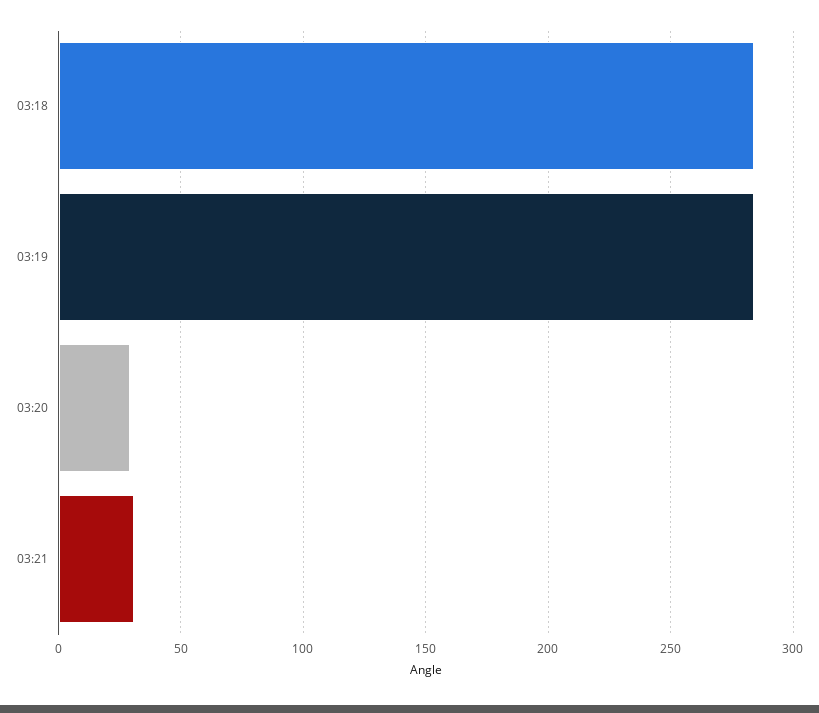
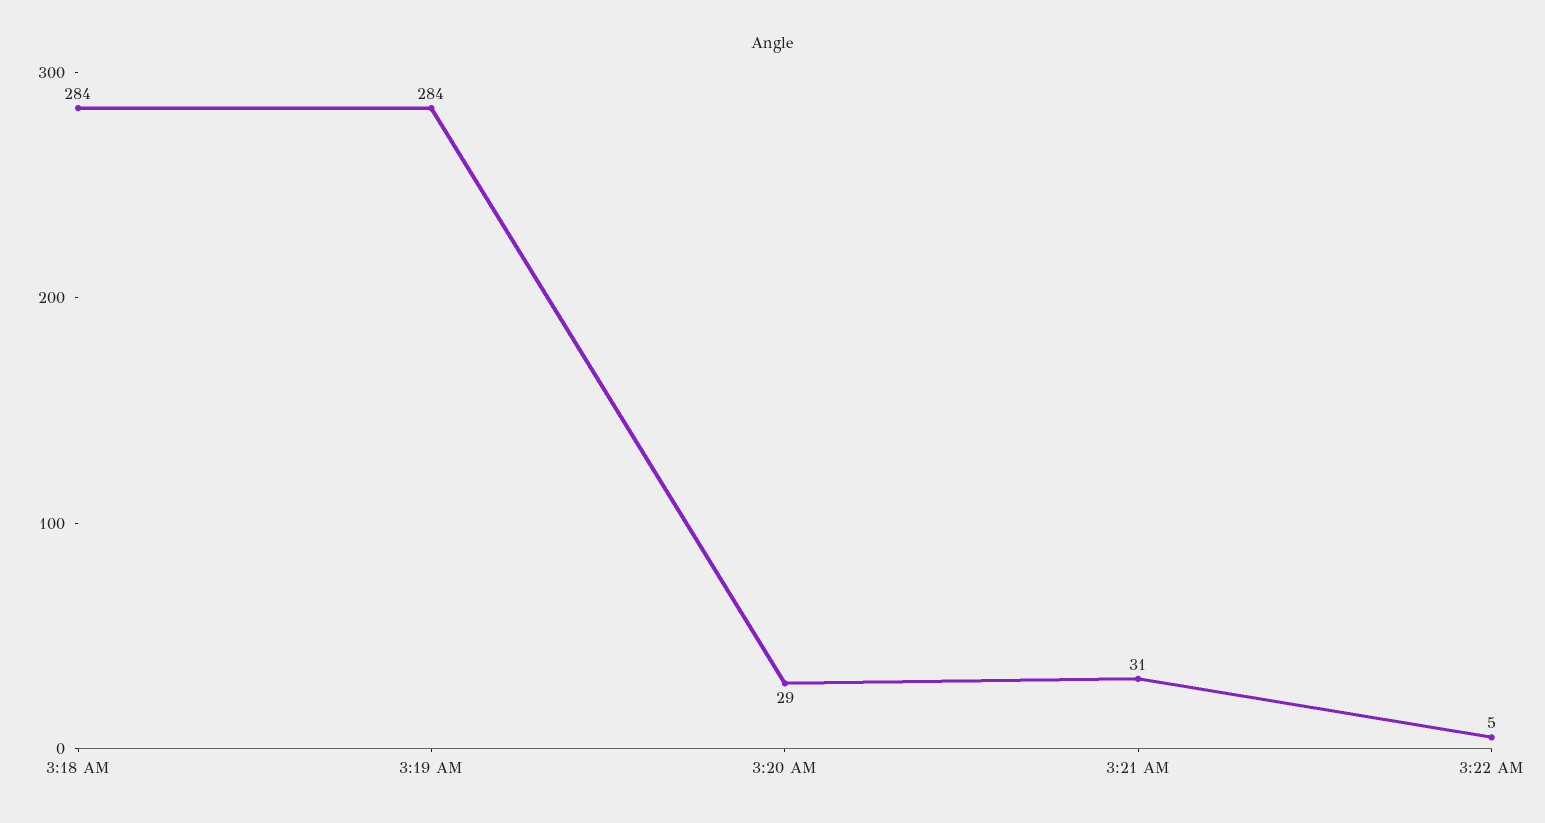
3:22 AM: none -> 5

